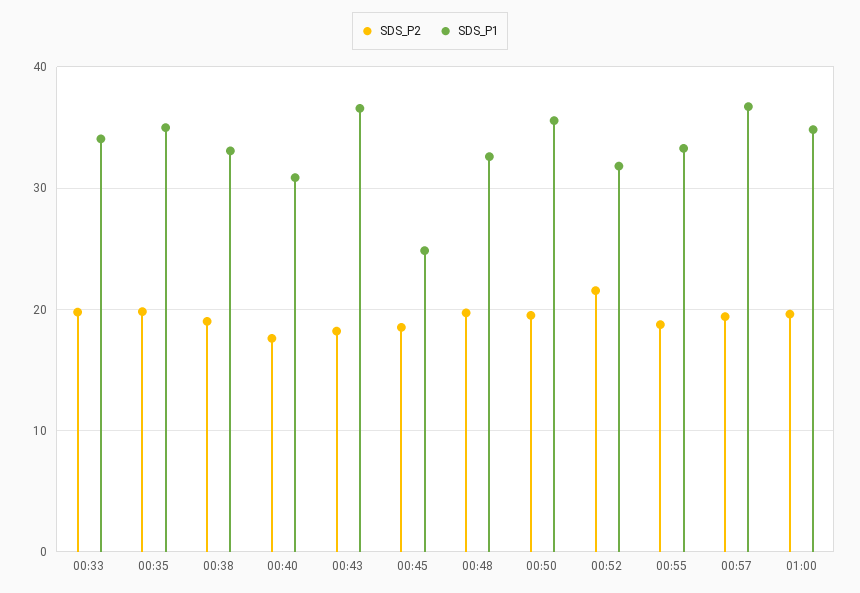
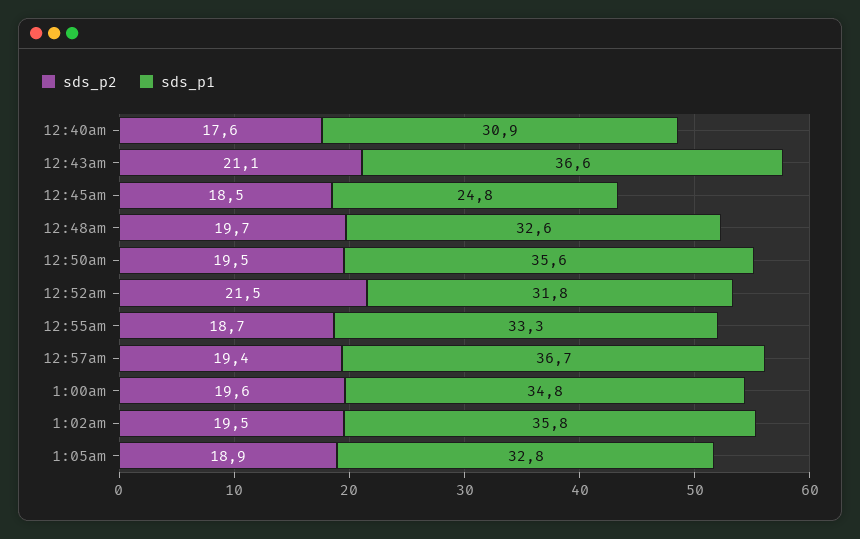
SDS_P2, 00:33: 20 -> none
SDS_P1, 00:33: 34 -> none
SDS_P2, 00:35: 20 -> none
SDS_P1, 00:35: 35 -> none
SDS_P2, 00:38: 19 -> none
SDS_P1, 00:38: 33 -> none
SDS_P2, 00:43: 18 -> 21.1
SDS_P2, 1:02am: none -> 19.5
SDS_P1, 1:02am: none -> 35.8
SDS_P2, 1:05am: none -> 18.9
SDS_P1, 1:05am: none -> 32.8

